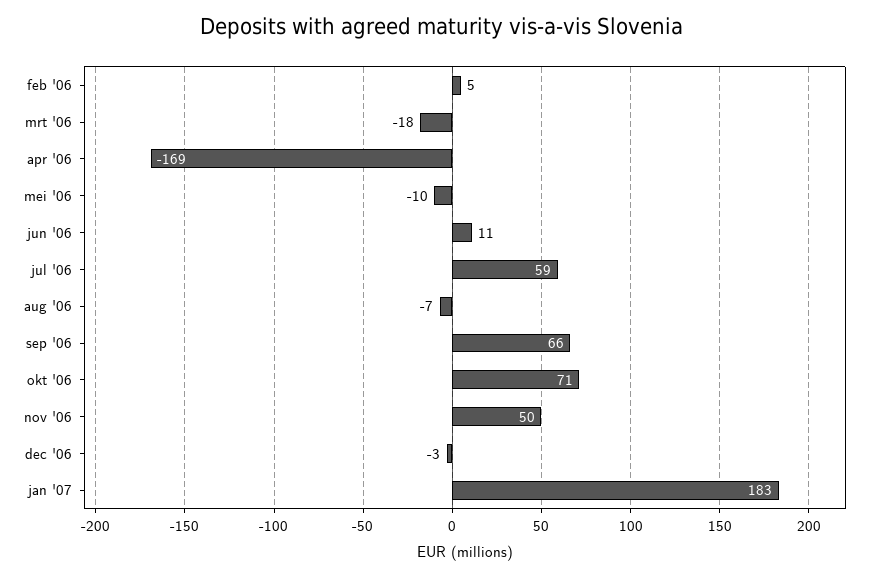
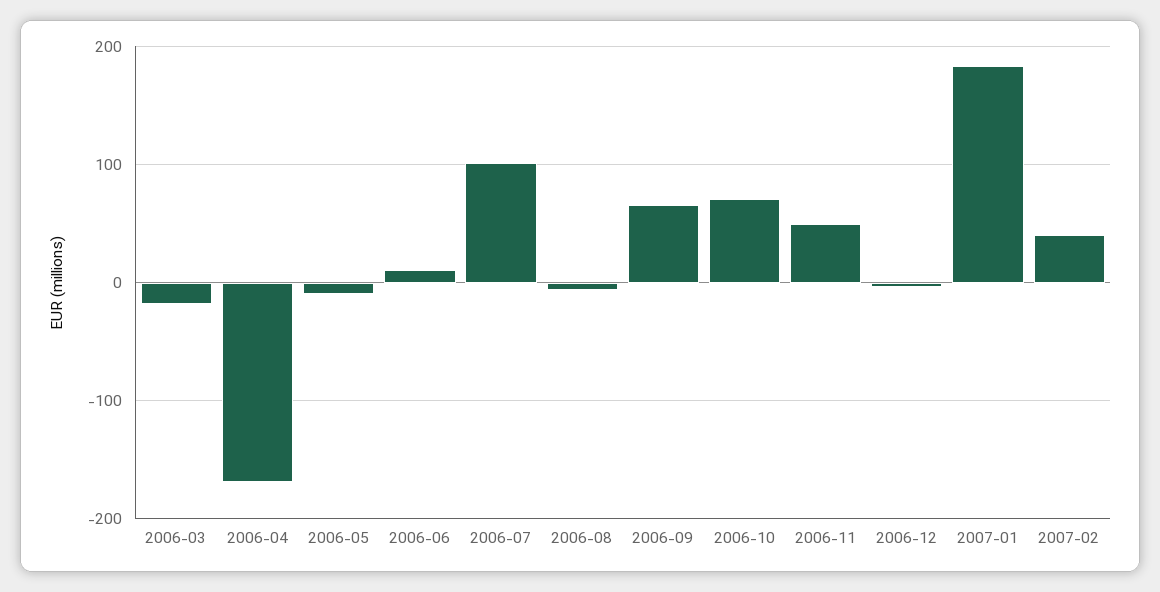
feb '06: 5 -> none
jul '06: 59 -> 100
2007-02: none -> 40

